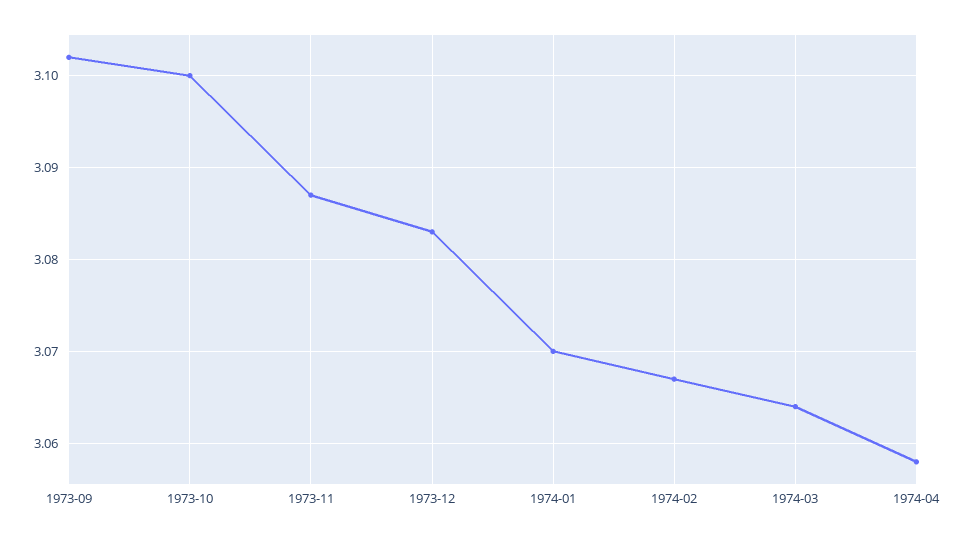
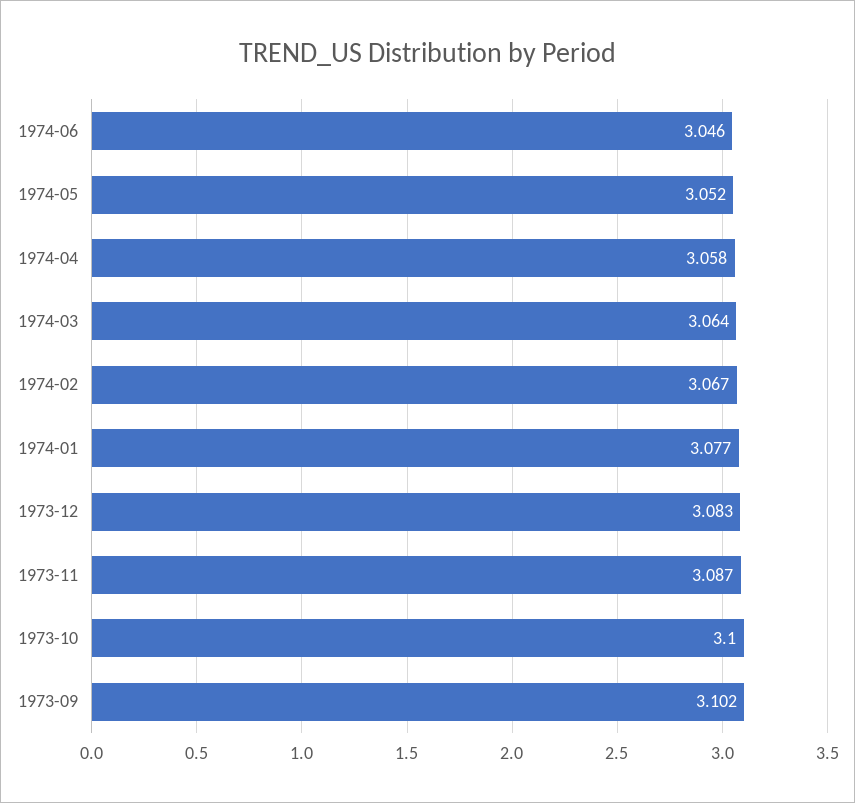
1974-01: 3.07 -> 3.077
1974-06: none -> 3.046
1974-05: none -> 3.052

